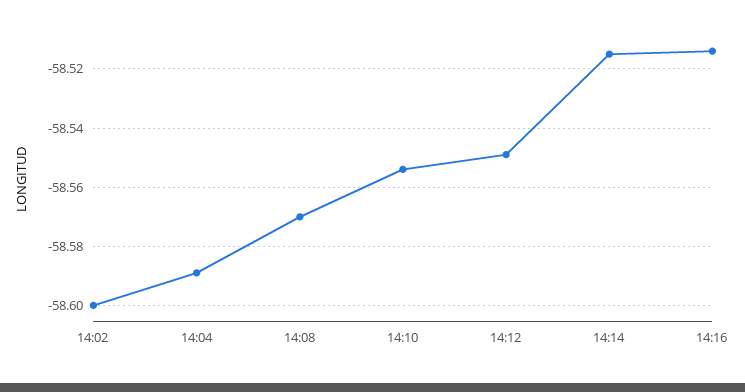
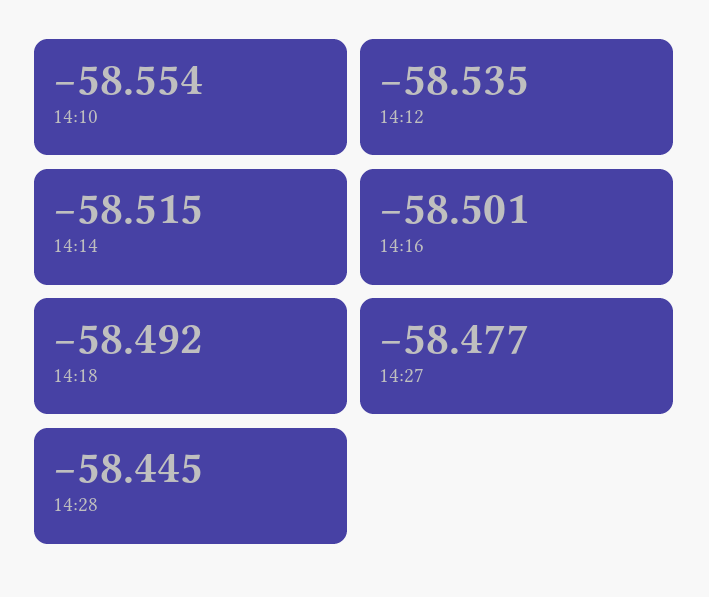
14:02: -58.6 -> none
14:04: -58.59 -> none
14:08: -58.57 -> none
14:12: -58.55 -> -58.535
14:16: -58.515 -> -58.501
14:18: none -> -58.492
14:27: none -> -58.477
14:28: none -> -58.445

